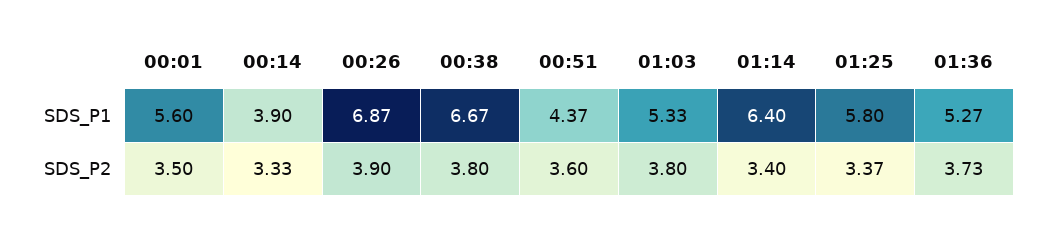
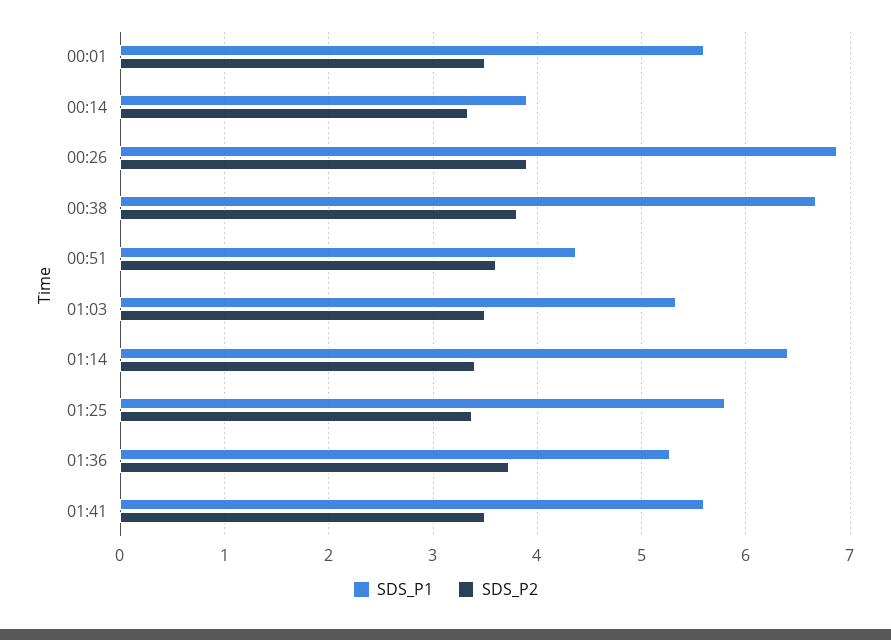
SDS_P2, 01:03: 3.8 -> 3.5
SDS_P1, 01:41: none -> 5.6
SDS_P2, 01:41: none -> 3.5

